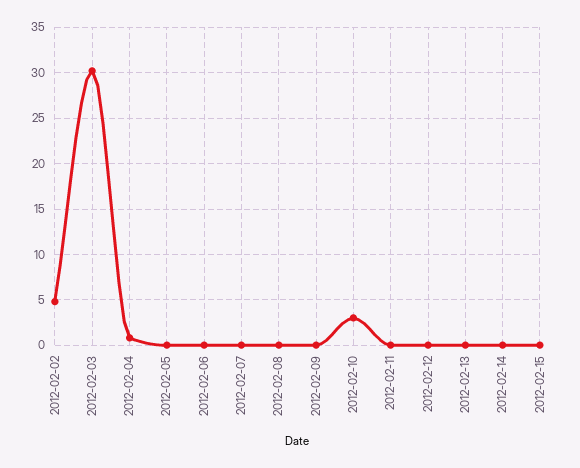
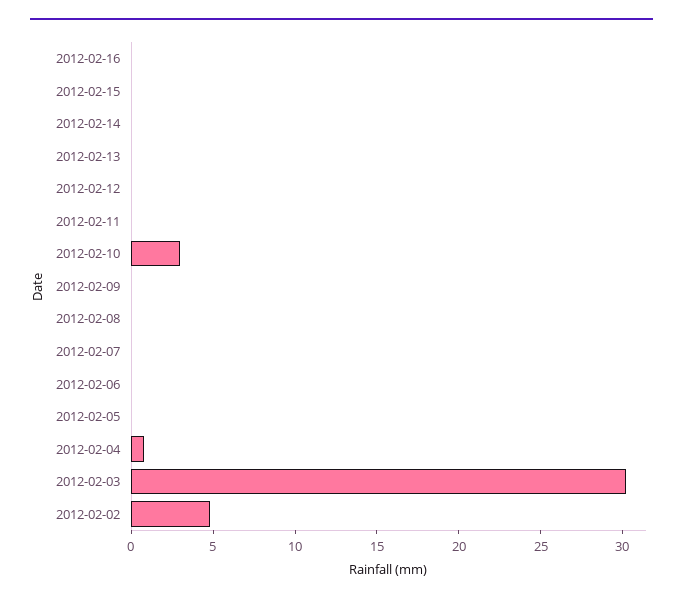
2012-02-16: none -> 0

